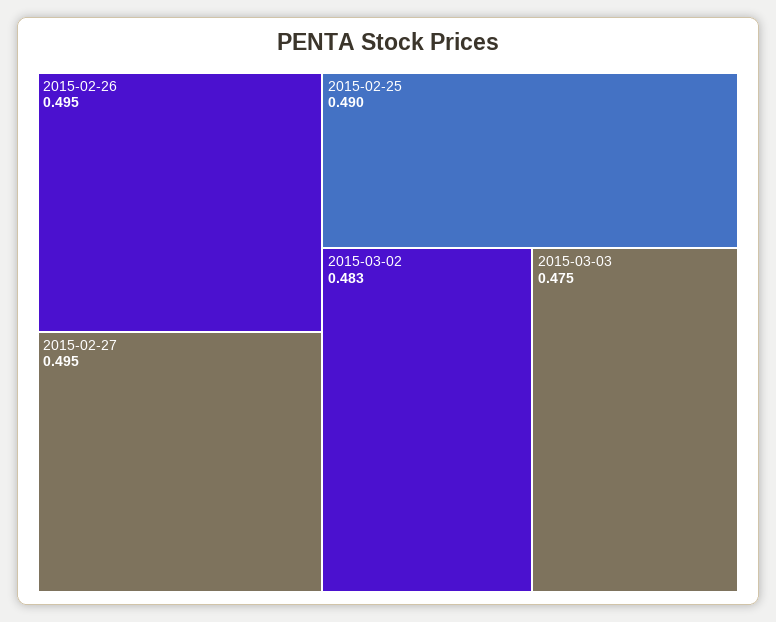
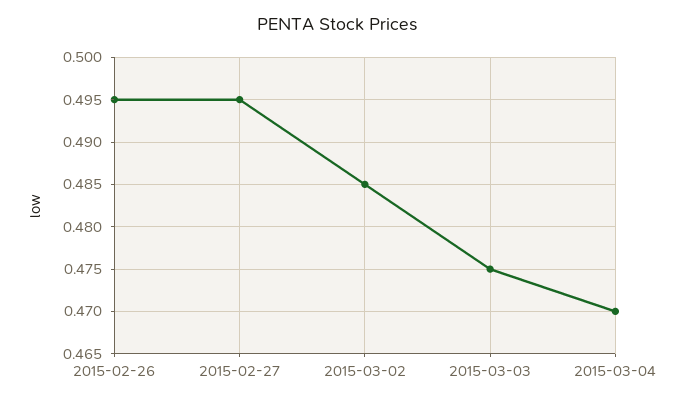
2015-02-25: 0.49 -> none
2015-03-02: 0.483 -> 0.485
2015-03-04: none -> 0.47

